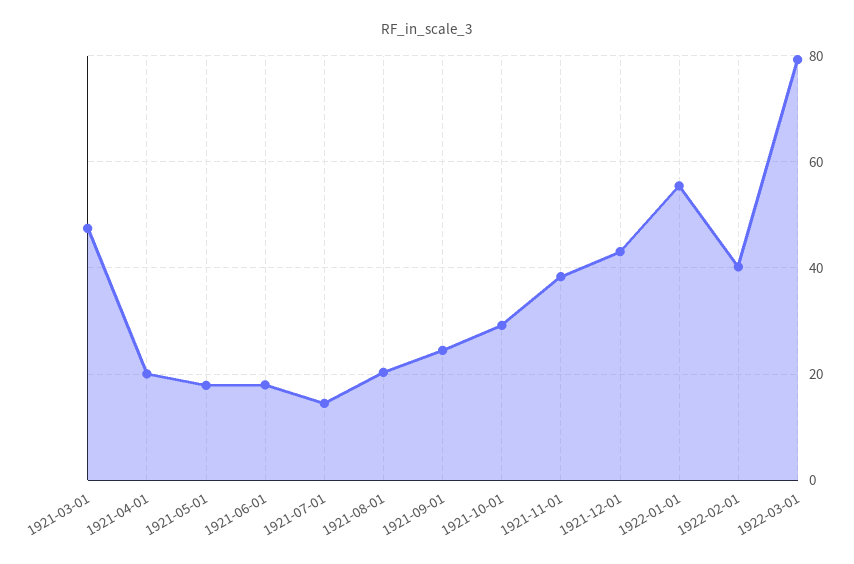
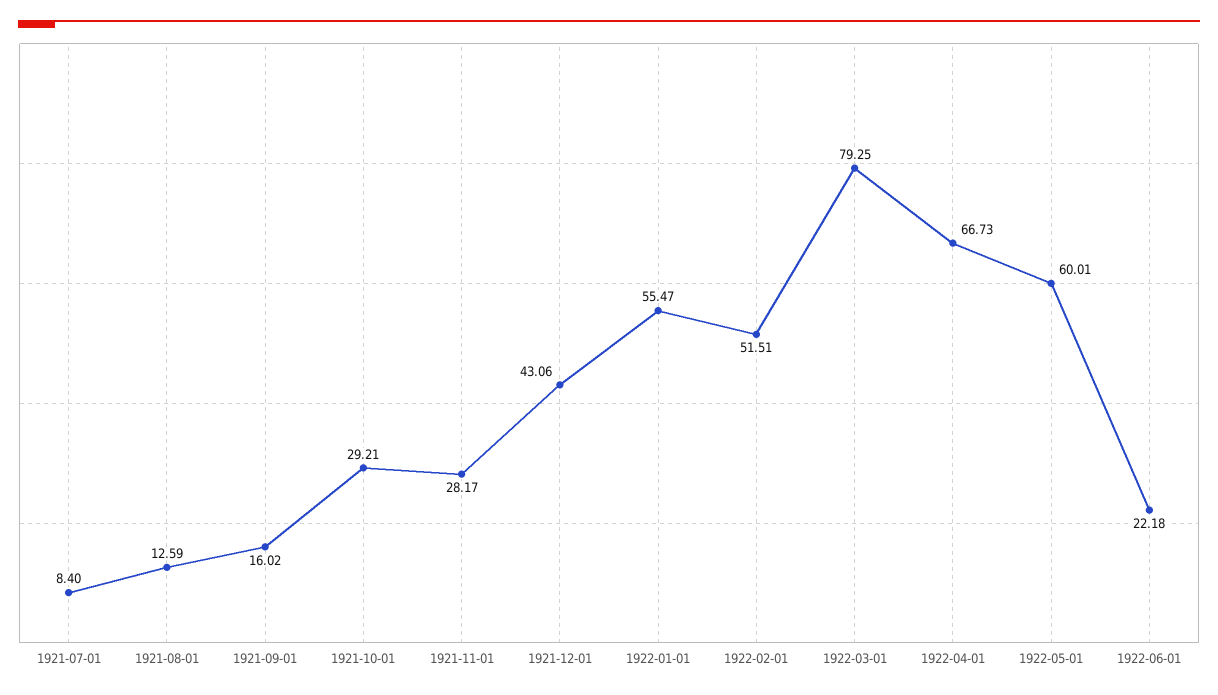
1921-03-01: 48 -> none
1921-04-01: 20 -> none
1921-05-01: 18 -> none
1921-06-01: 18 -> none
1921-07-01: 14 -> 8.4
1921-08-01: 20 -> 12.59
1921-09-01: 24 -> 16.02
1921-11-01: 38 -> 28.17
1922-02-01: 40 -> 51.51
1922-04-01: none -> 66.73
1922-05-01: none -> 60.01
1922-06-01: none -> 22.18

